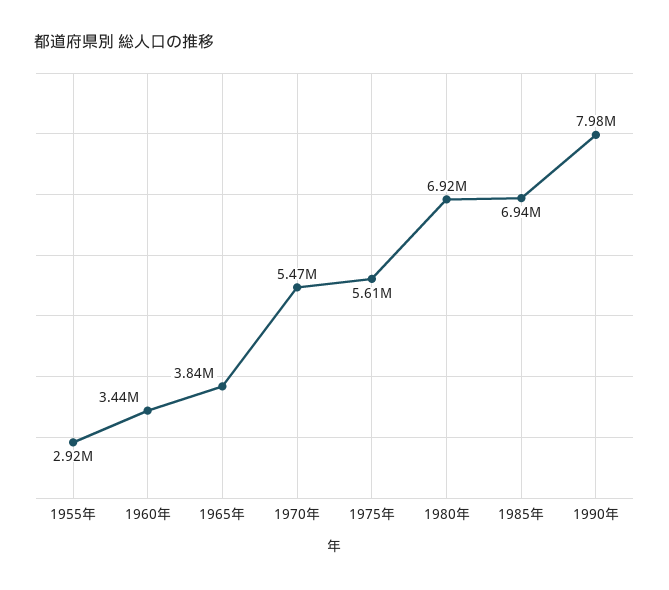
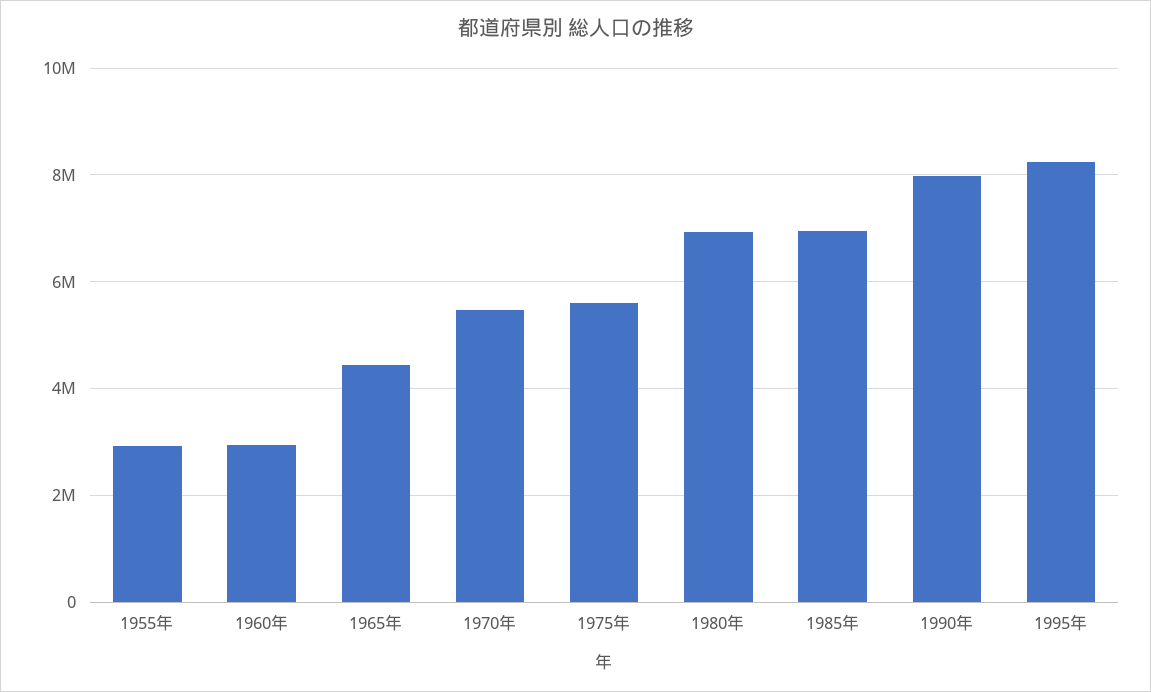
1960年: 3440000 -> 3000000
1965年: 3840000 -> 4400000
1995年: none -> 8200000

